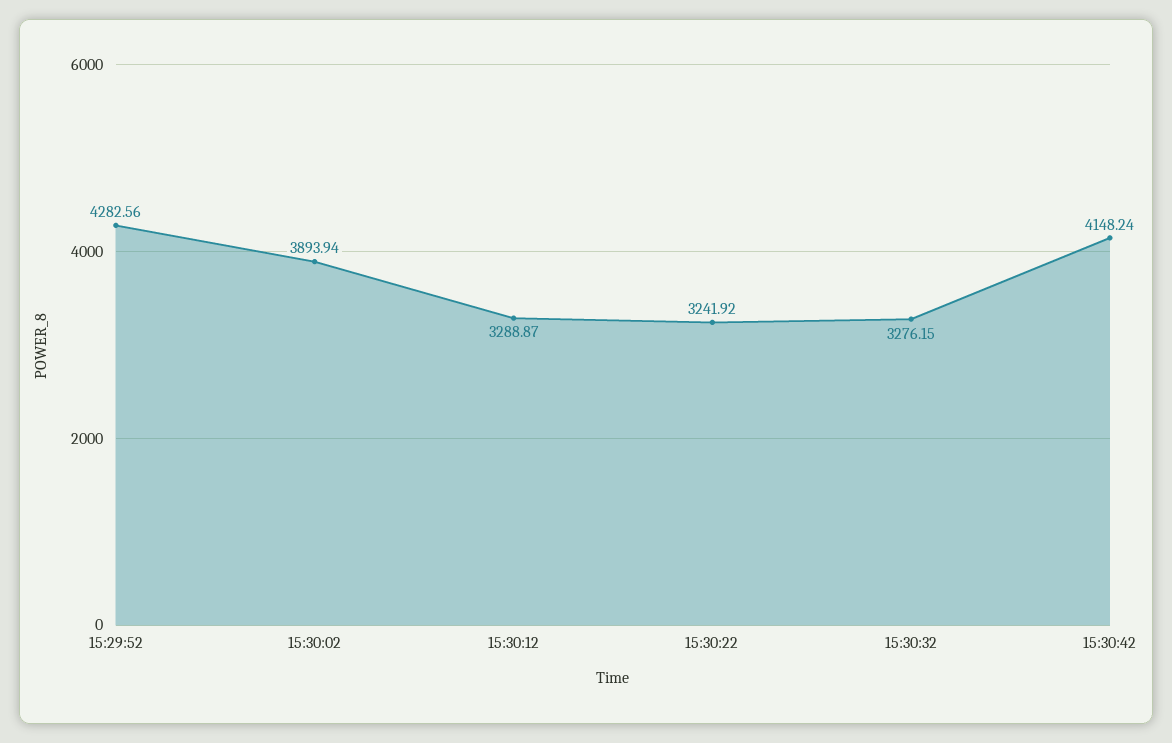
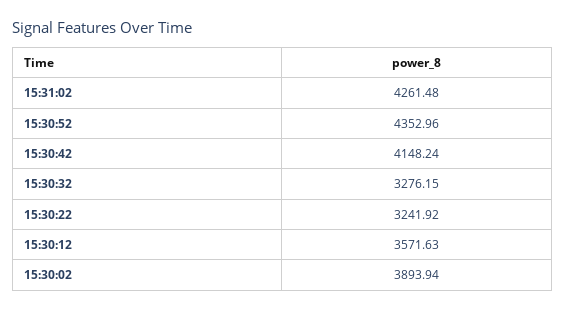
15:29:52: 4282.56 -> none
15:30:12: 3288.87 -> 3571.63
15:31:02: none -> 4261.48
15:30:52: none -> 4352.96

